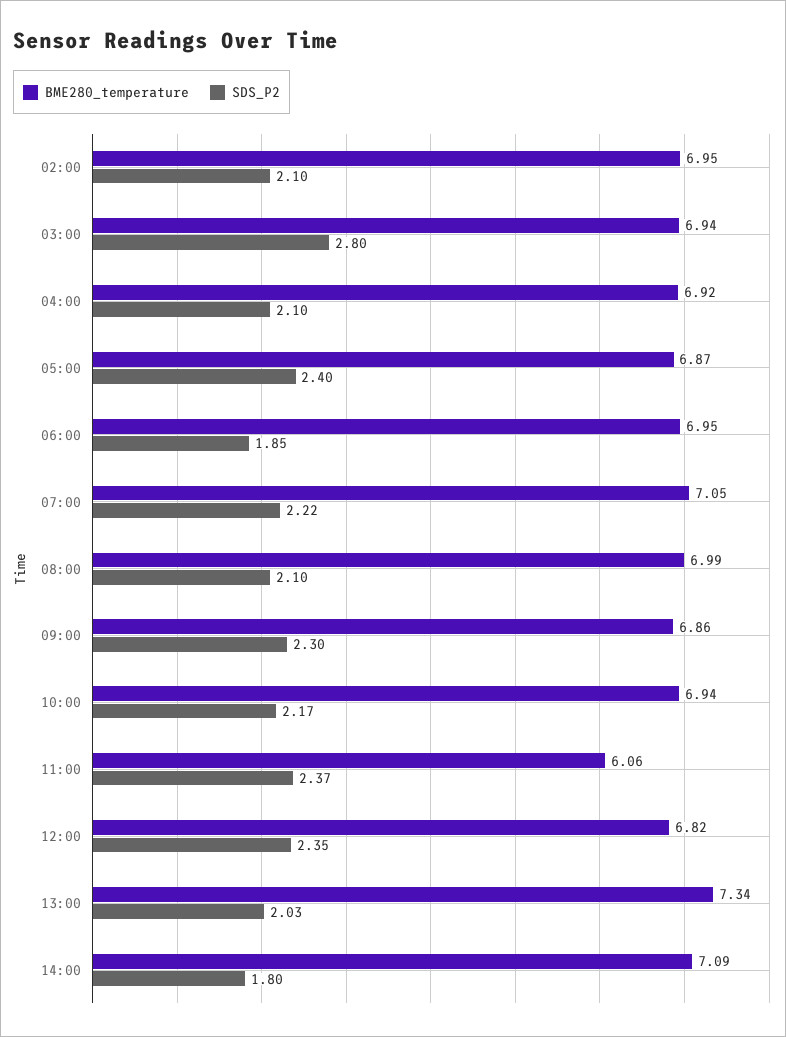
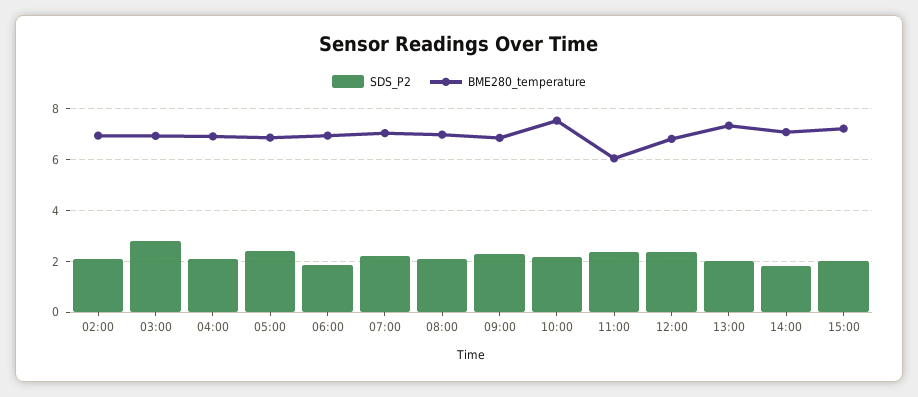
BME280_temperature, 10:00: 6.94 -> 7.5
SDS_P2, 15:00: none -> 2
BME280_temperature, 15:00: none -> 7.25

